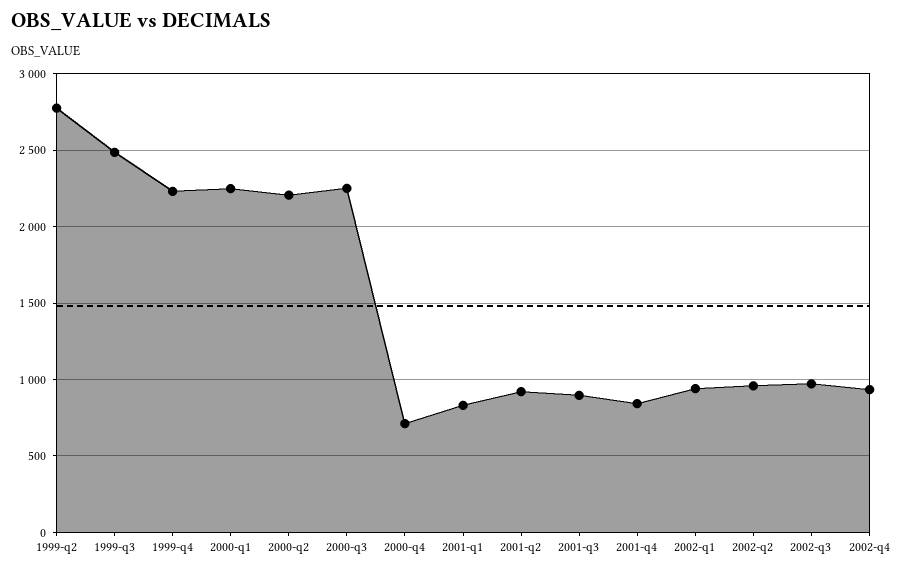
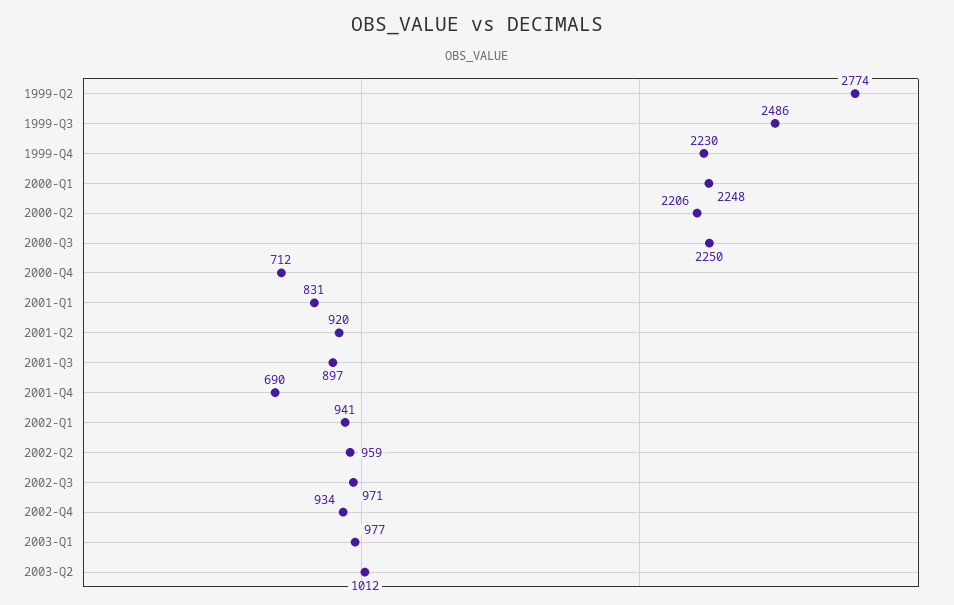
2001-q4: 850 -> 690
2003-Q1: none -> 977
2003-Q2: none -> 1012

